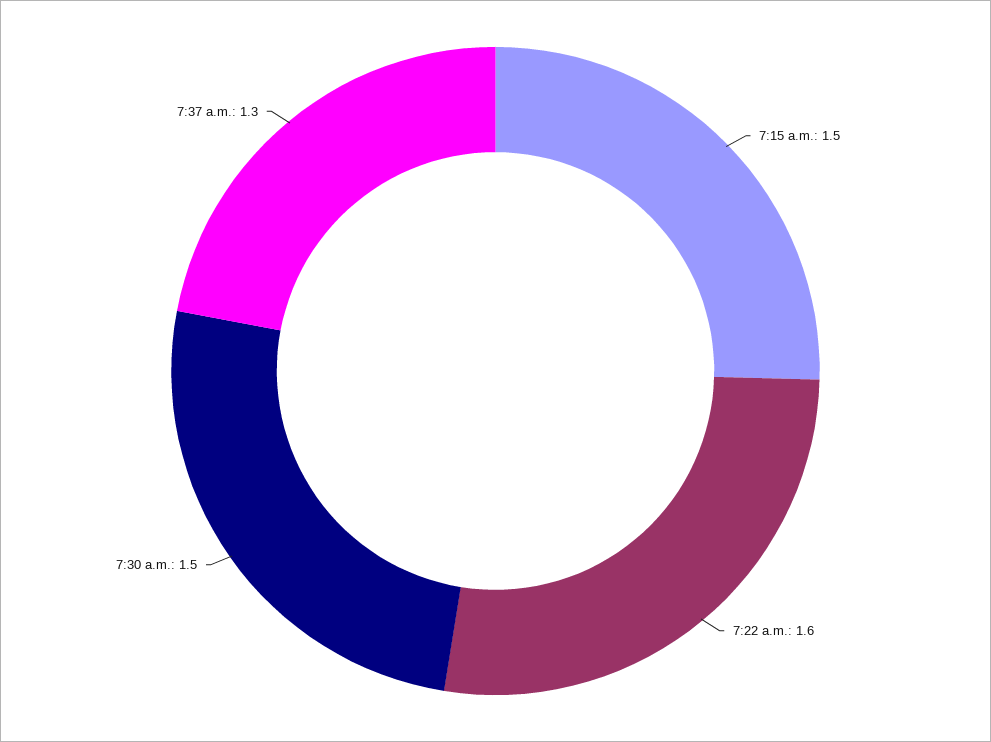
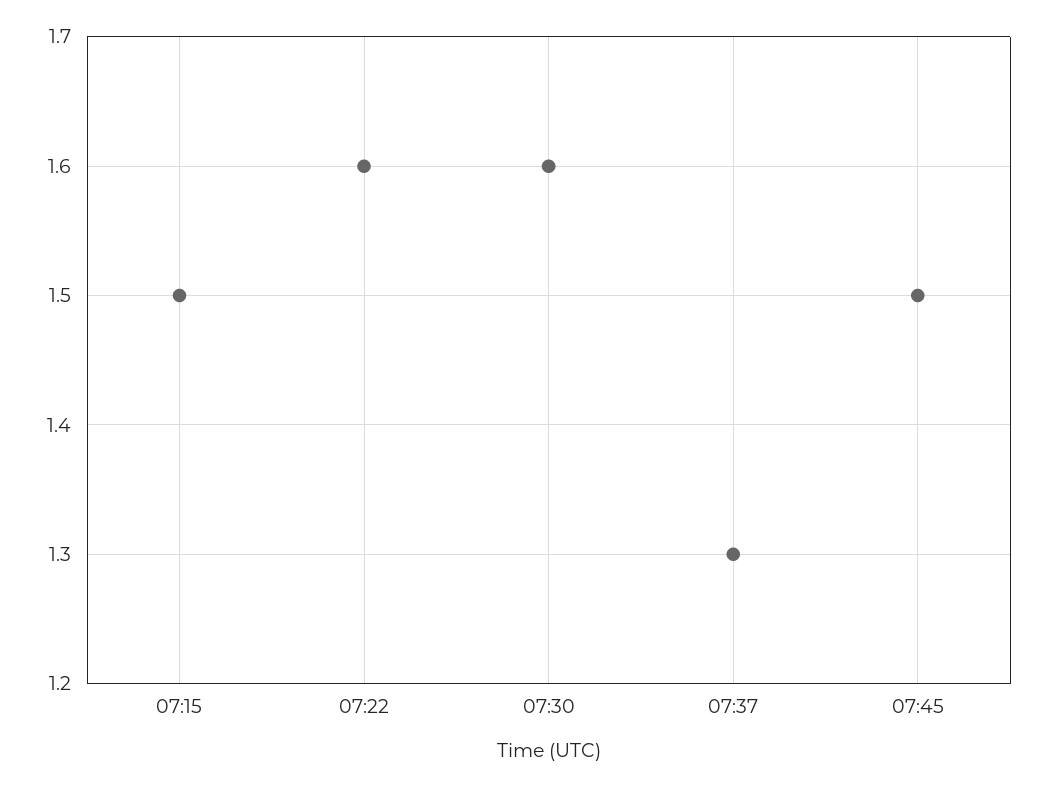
7:30 a.m.: 1.5 -> 1.6
07:45: none -> 1.5

